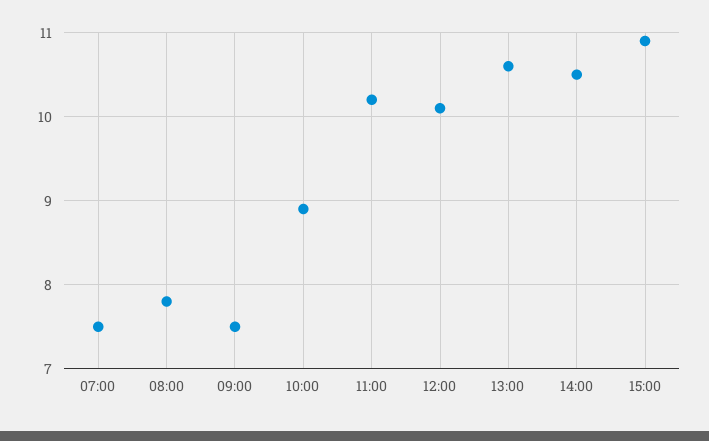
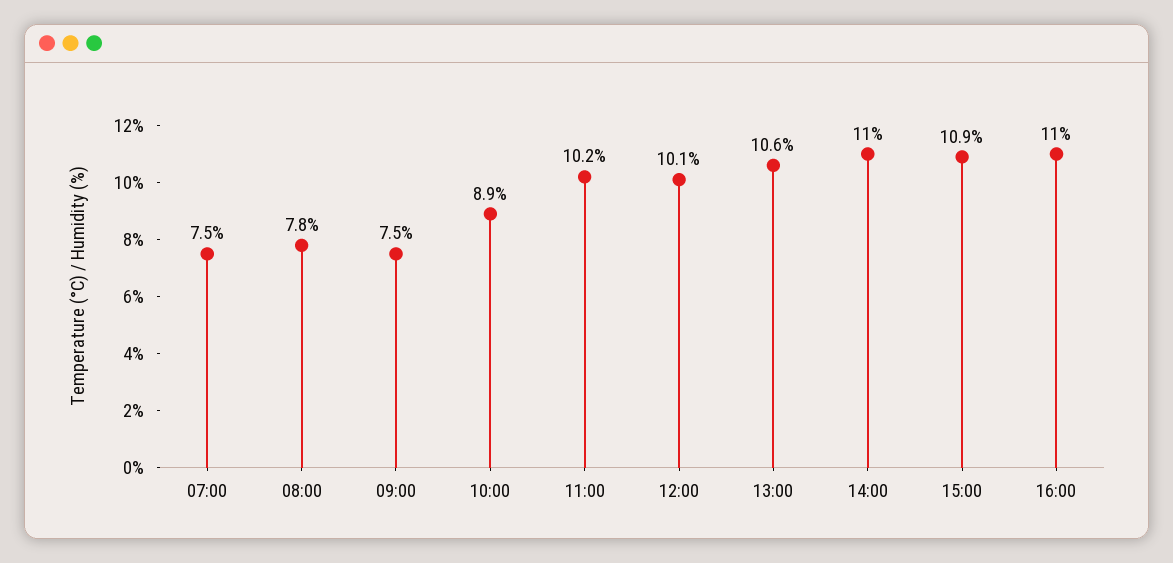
14:00: 10.5 -> 11
16:00: none -> 11

